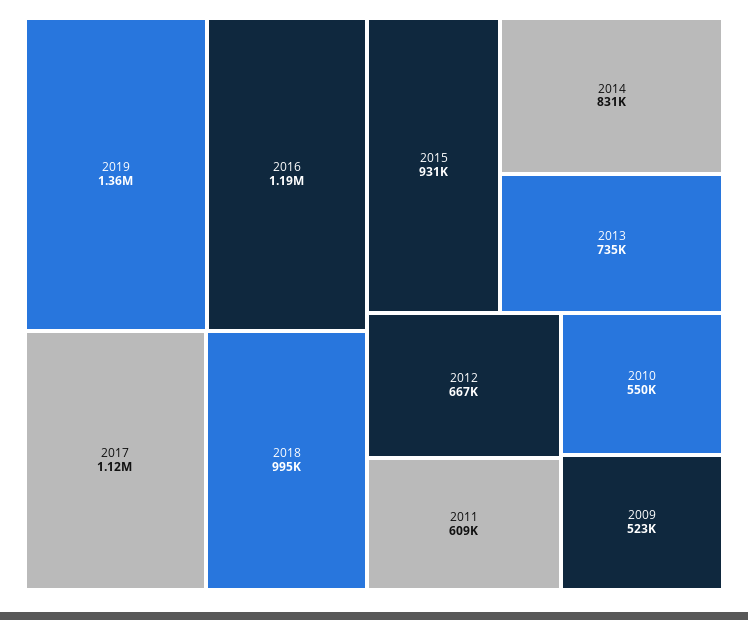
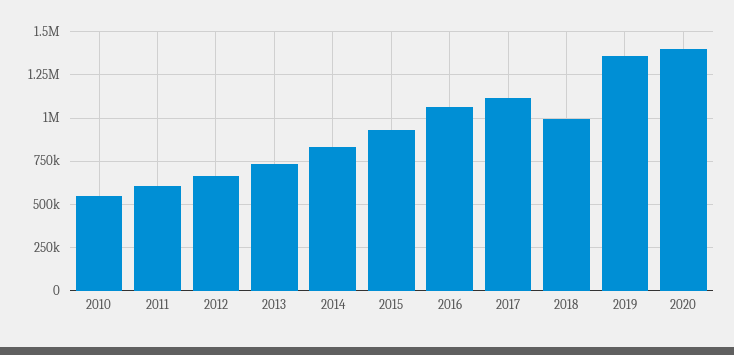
2016: 1190000 -> 1050000
2009: 523000 -> none
2020: none -> 1400000

